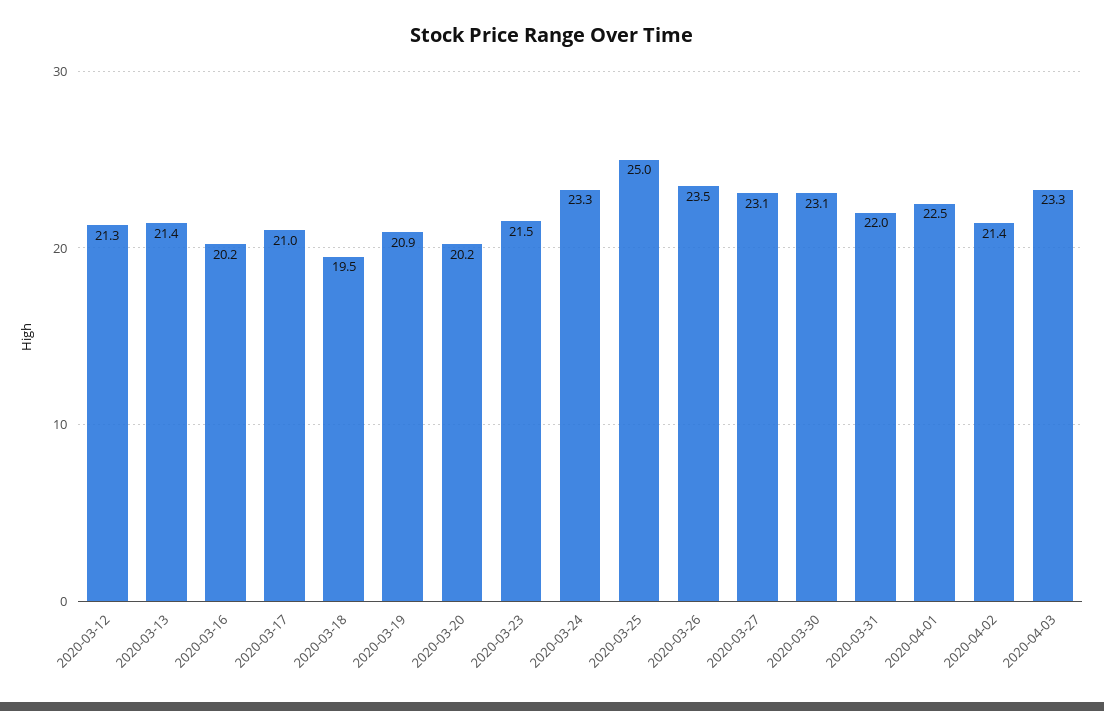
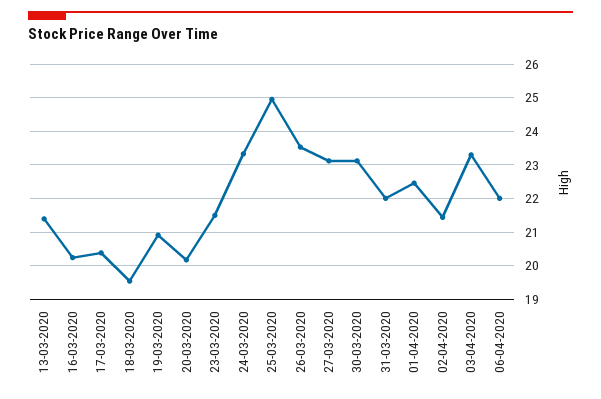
2020-03-12: 21.3 -> none
2020-03-17: 21 -> 20.4
06-04-2020: none -> 22

